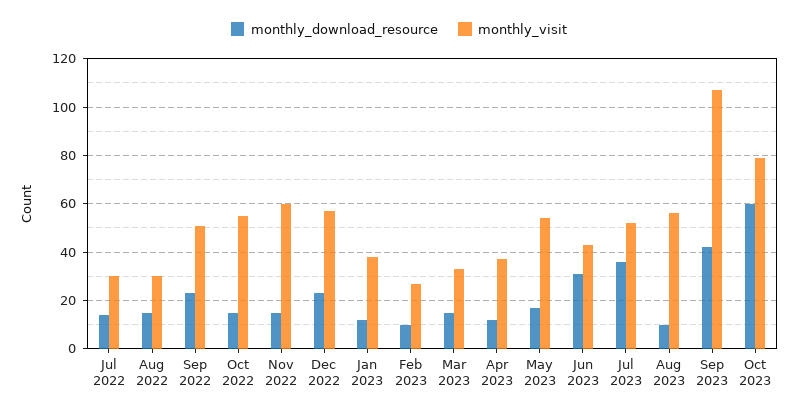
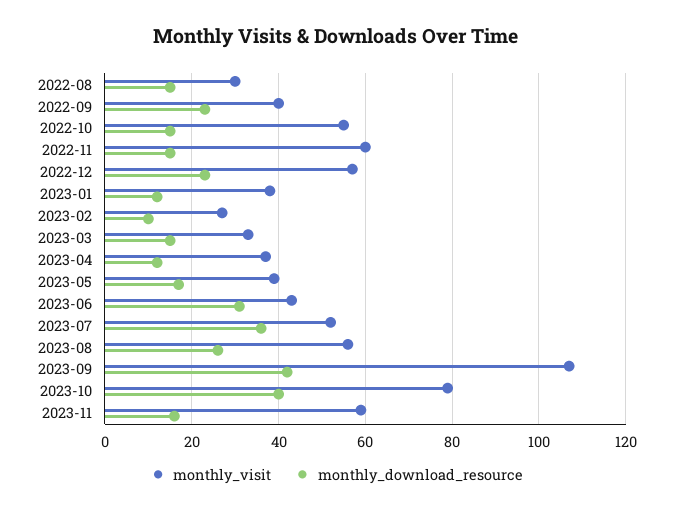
monthly_download_resource, Jul 2022: 15 -> none
monthly_visit, Jul 2022: 30 -> none
monthly_visit, Sep 2022: 50 -> 40
monthly_visit, May 2023: 55 -> 40
monthly_download_resource, Aug 2023: 10 -> 25
monthly_download_resource, Oct 2023: 60 -> 40
monthly_visit, 2023-11: none -> 60
monthly_download_resource, 2023-11: none -> 15

